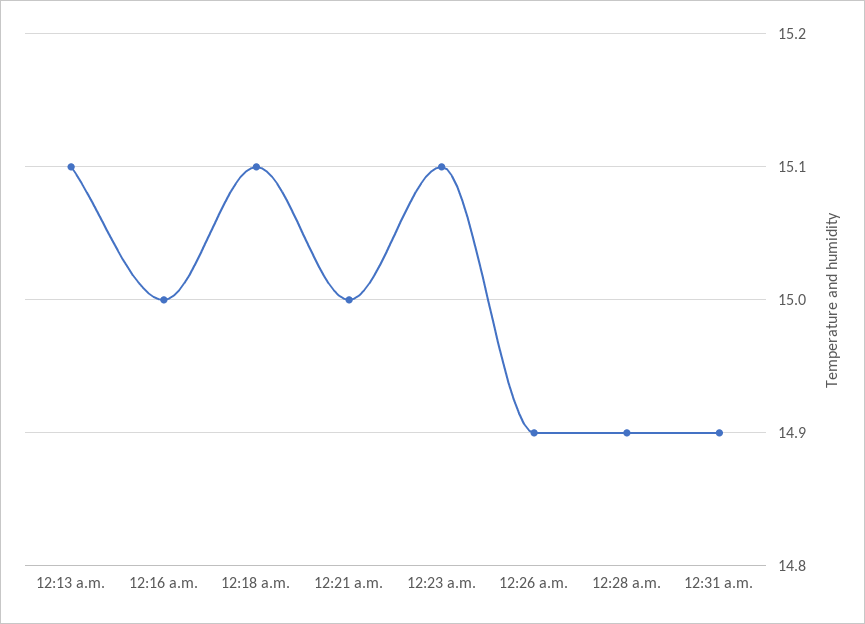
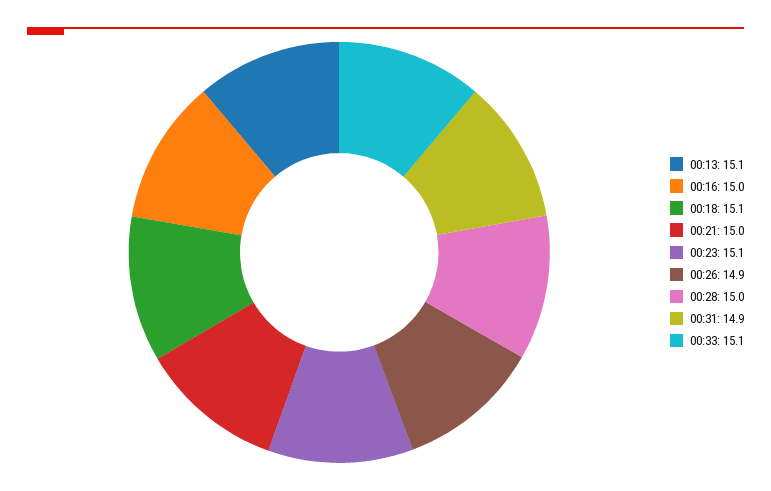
12:28 a.m.: 14.9 -> 15
00:33: none -> 15.1

